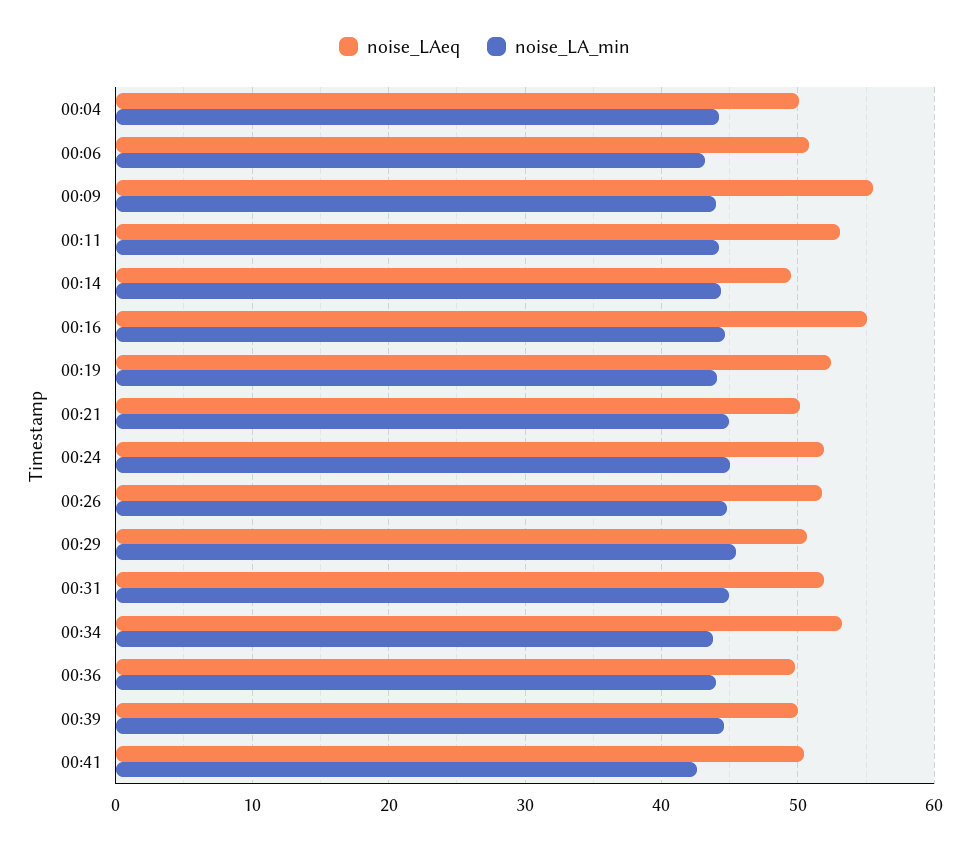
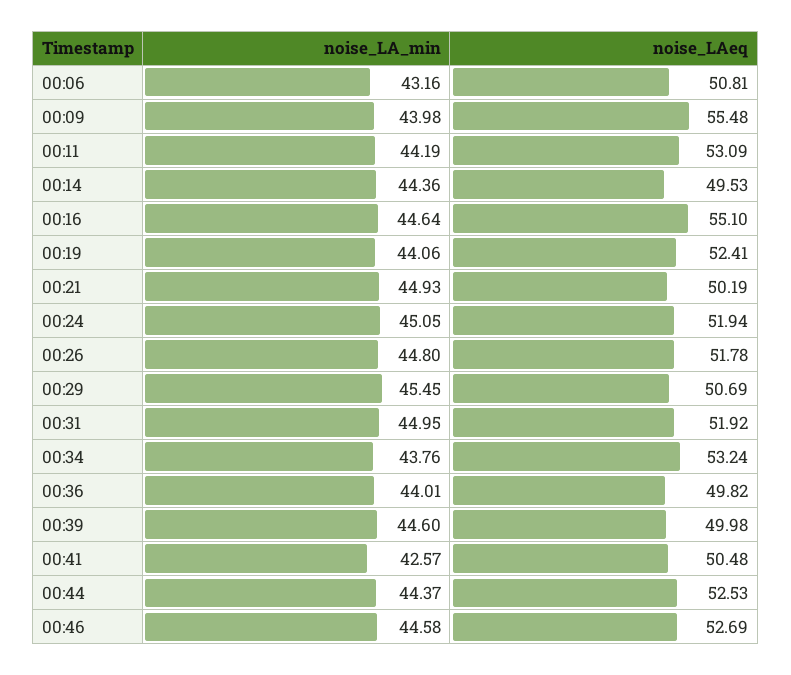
noise_LAeq, 00:04: 50 -> none
noise_LA_min, 00:04: 44 -> none
noise_LA_min, 00:44: none -> 44.37
noise_LAeq, 00:44: none -> 52.53
noise_LA_min, 00:46: none -> 44.58
noise_LAeq, 00:46: none -> 52.69

